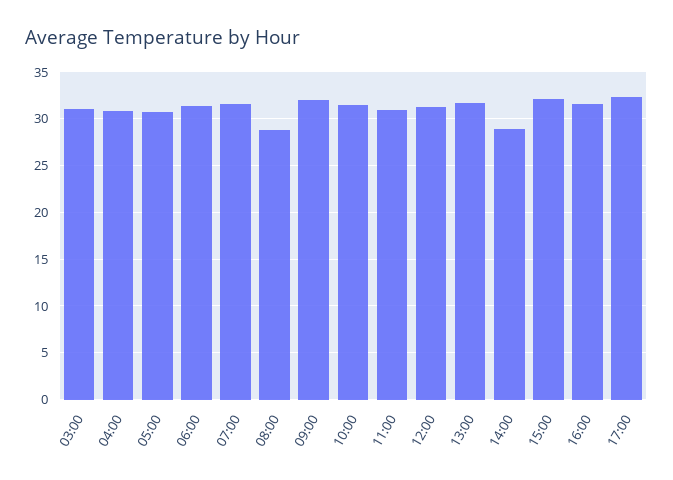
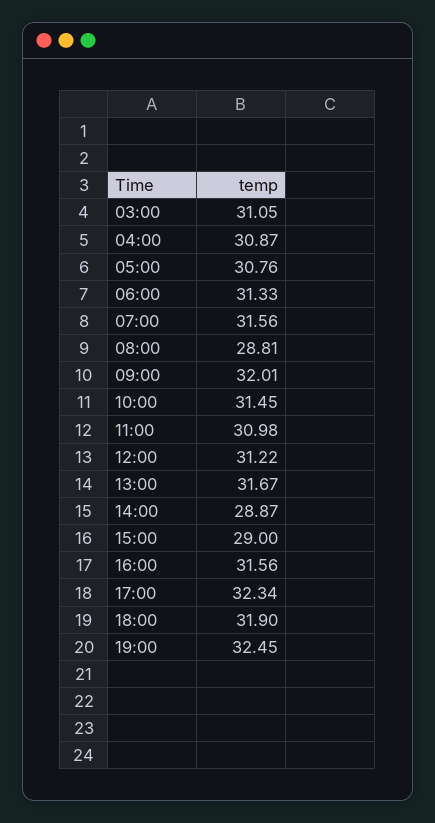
15:00: 32 -> 29
18:00: none -> 31.9
19:00: none -> 32.45

